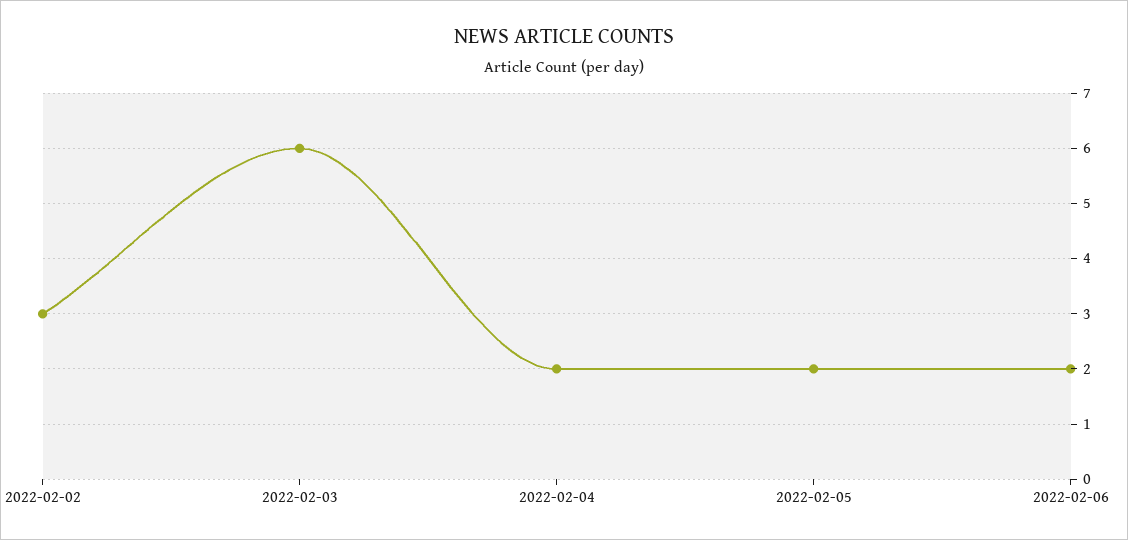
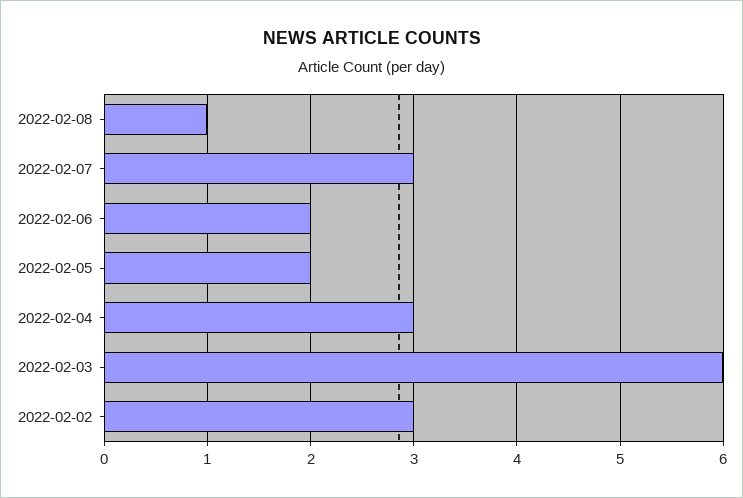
2022-02-04: 2 -> 3
2022-02-08: none -> 1
2022-02-07: none -> 3

